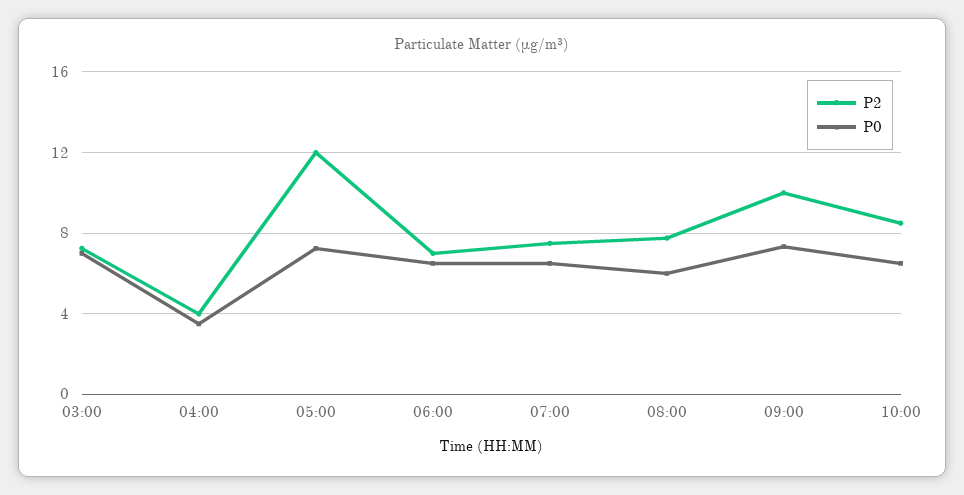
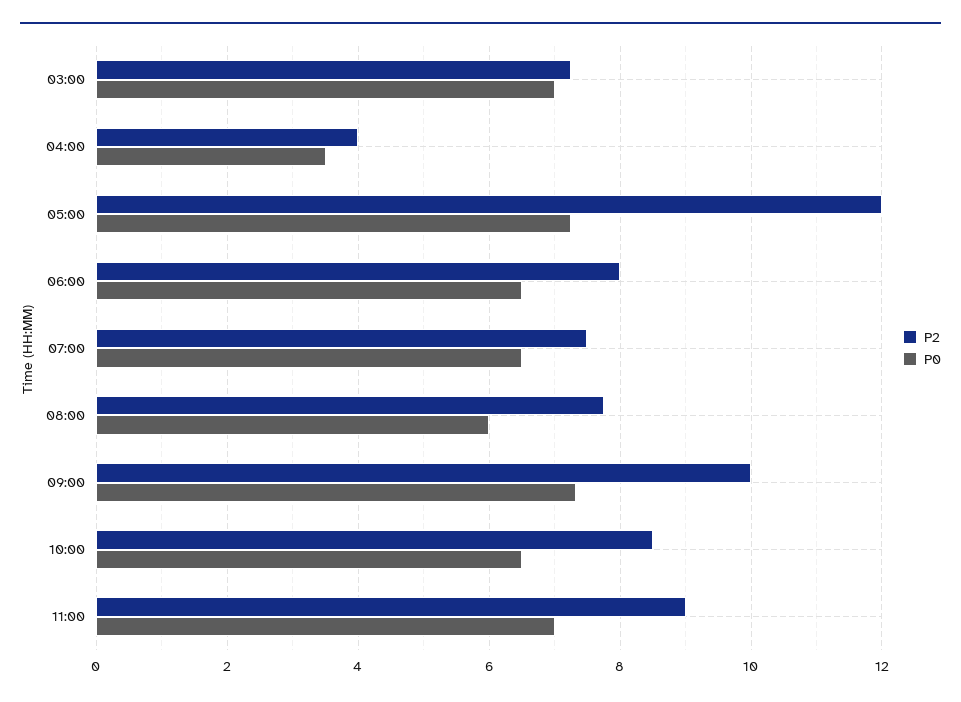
P2, 06:00: 7 -> 8
P2, 11:00: none -> 9
P0, 11:00: none -> 7

